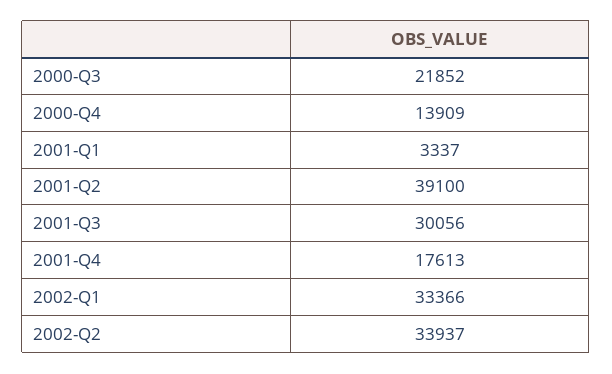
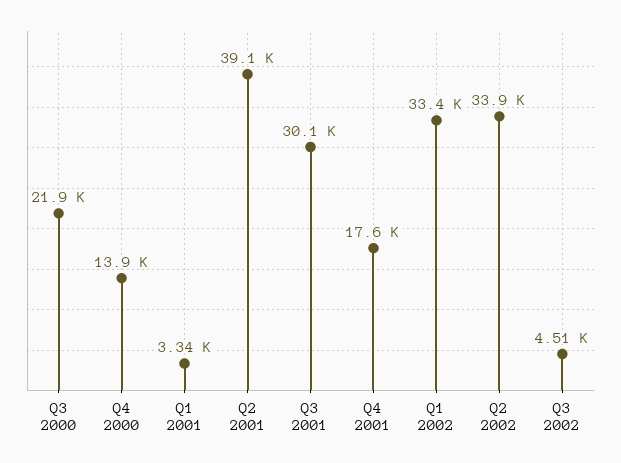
Q3 2002: none -> 4510

